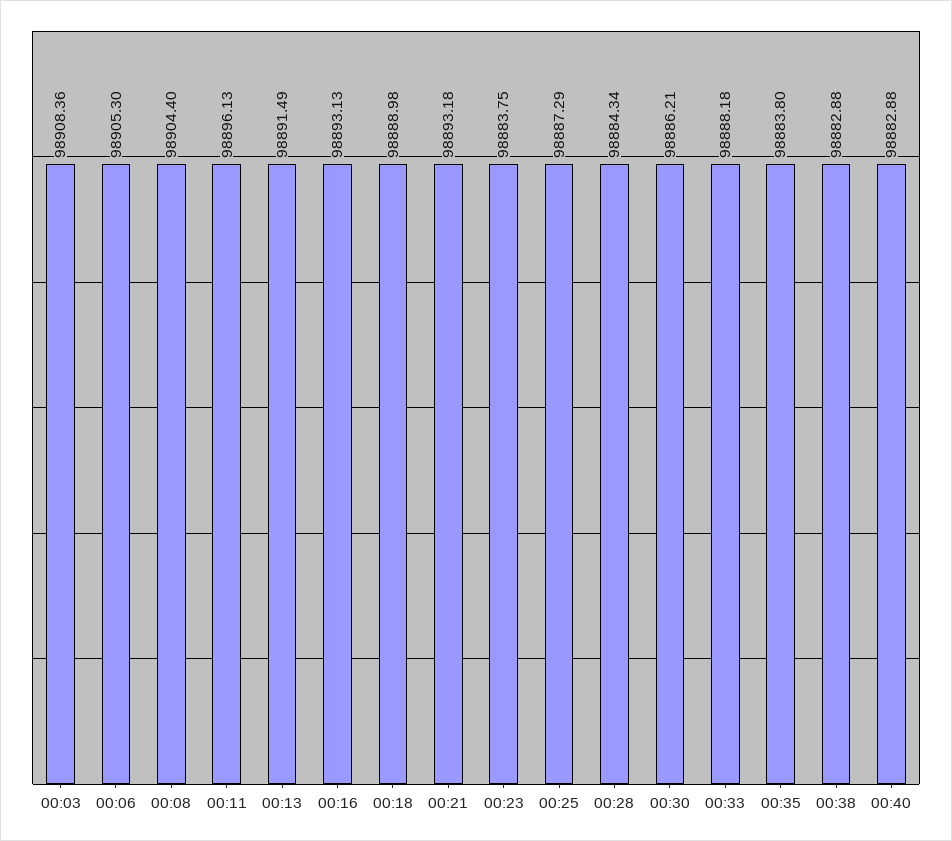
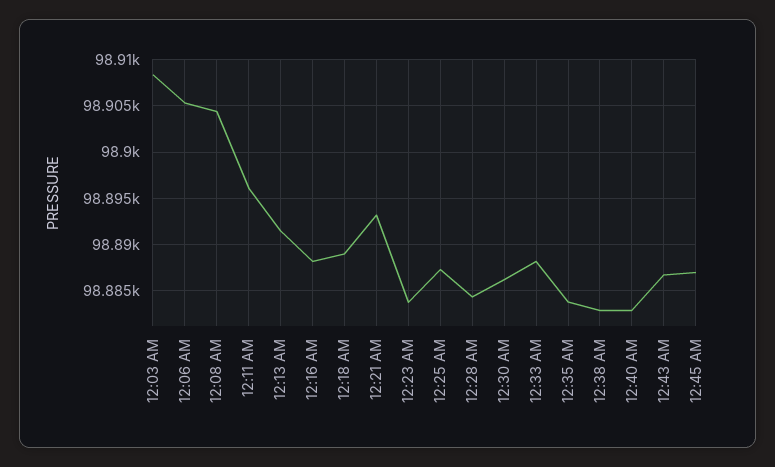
00:16: 98893.13 -> 98888
12:43 AM: none -> 98887
12:45 AM: none -> 98887

